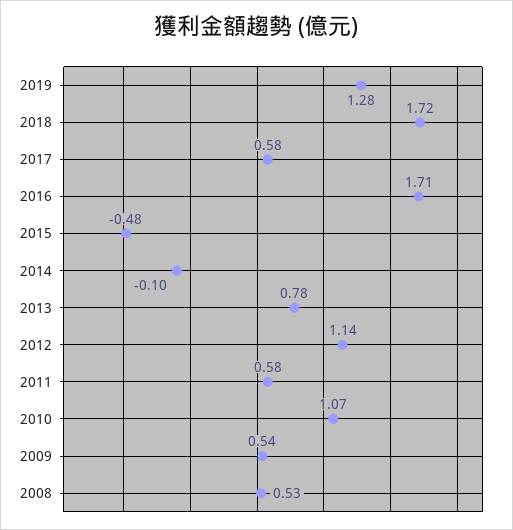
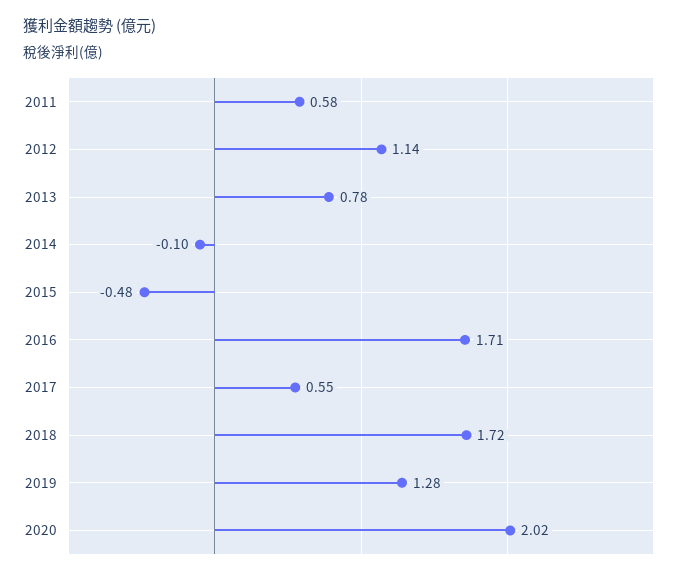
2017: 0.58 -> 0.55
2010: 1.07 -> none
2009: 0.54 -> none
2008: 0.53 -> none
2020: none -> 2.02

